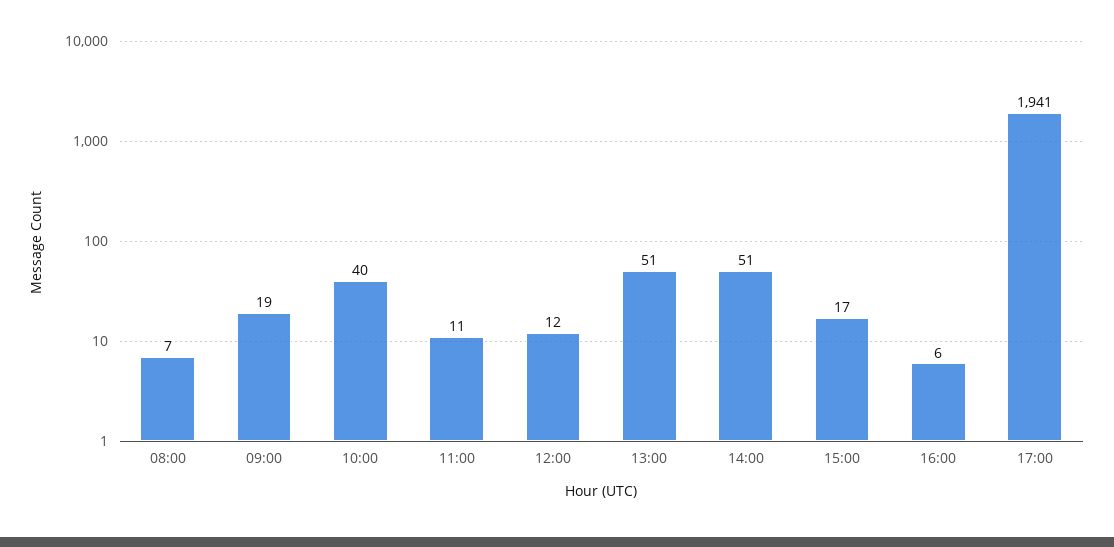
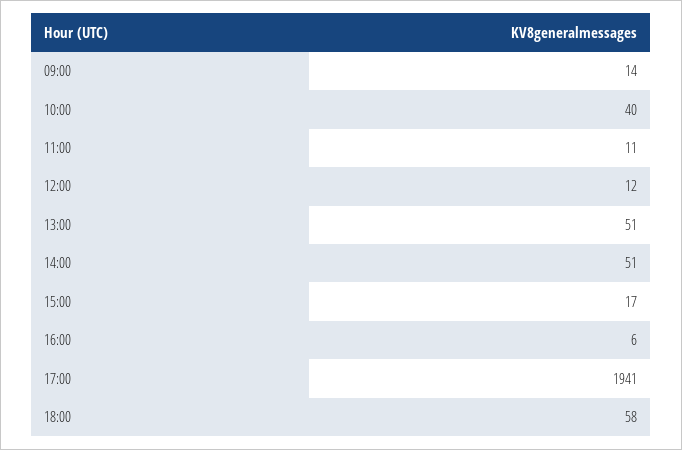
08:00: 7 -> none
09:00: 19 -> 14
18:00: none -> 58

